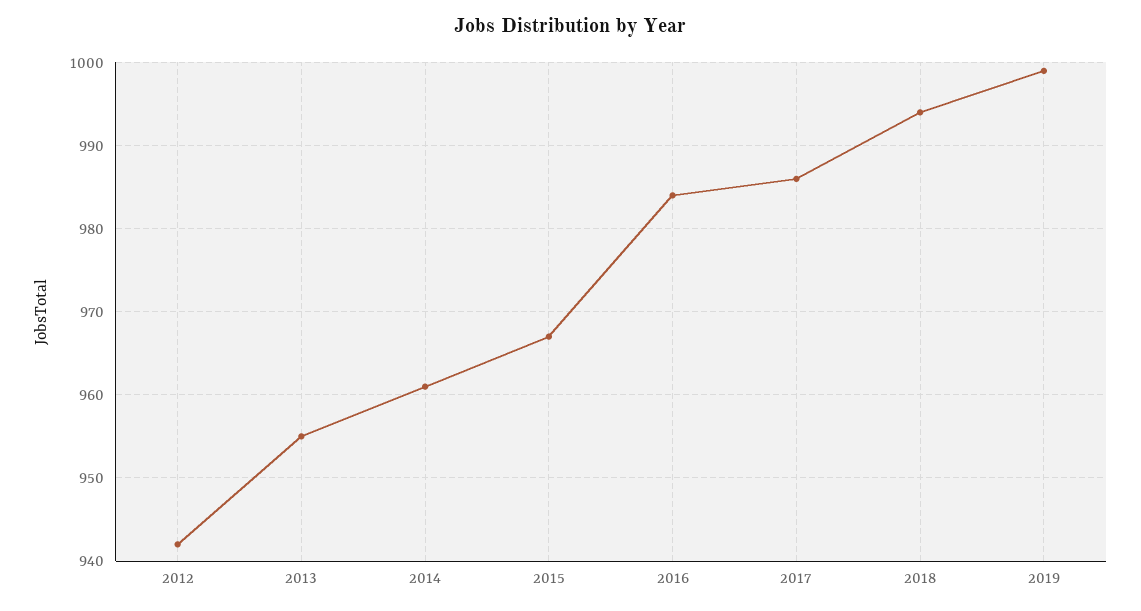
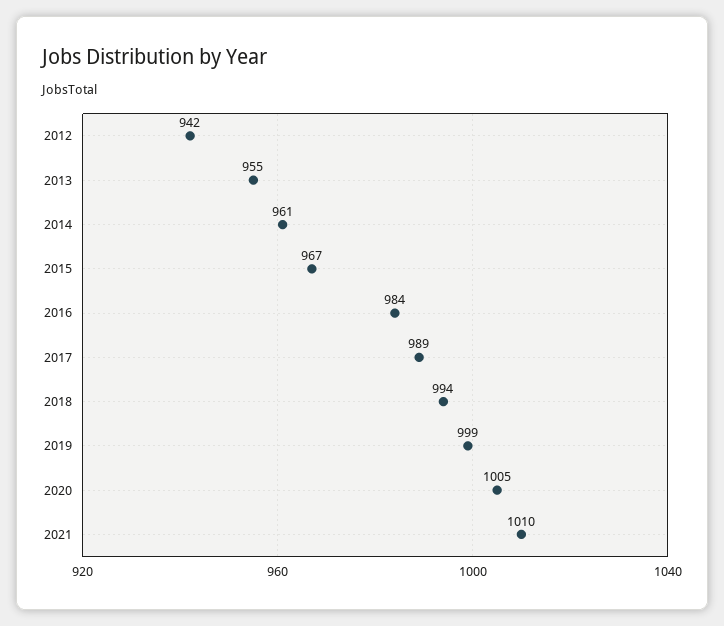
2017: 986 -> 989
2020: none -> 1005
2021: none -> 1010

